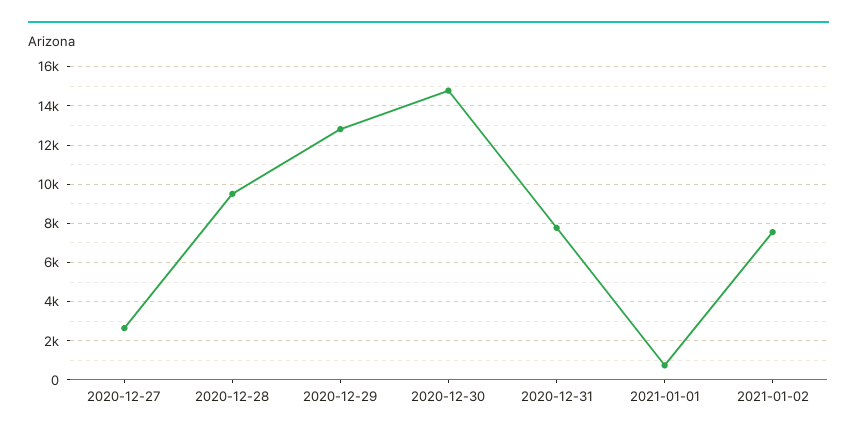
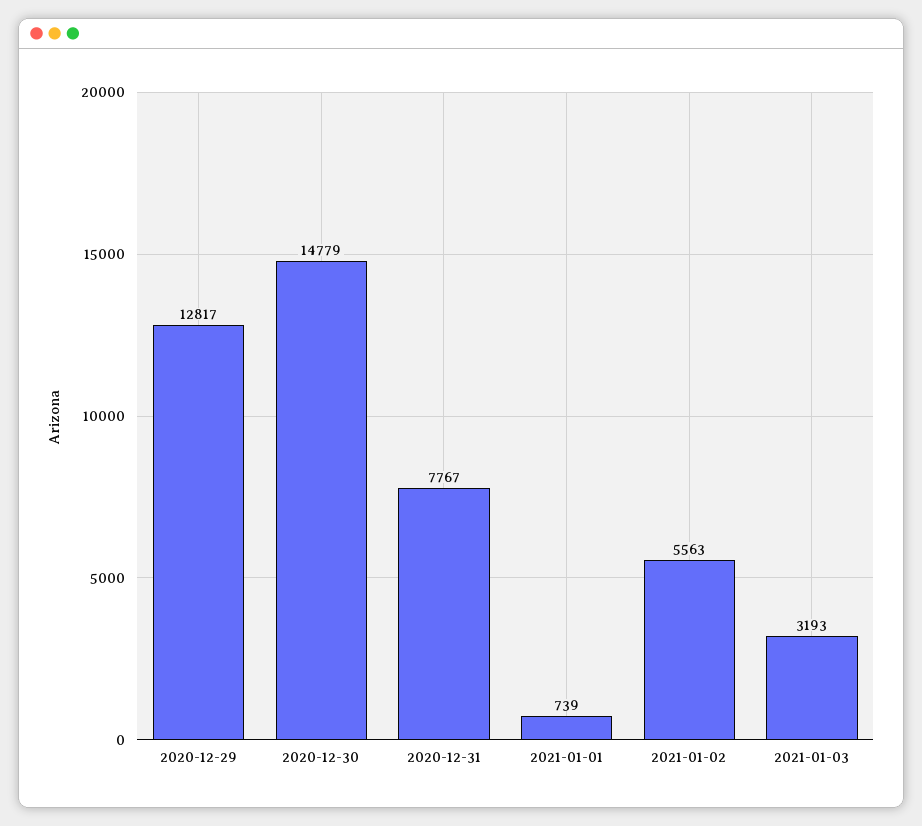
2020-12-27: 2500 -> none
2020-12-28: 9500 -> none
2021-01-02: 7500 -> 5563
2021-01-03: none -> 3193

